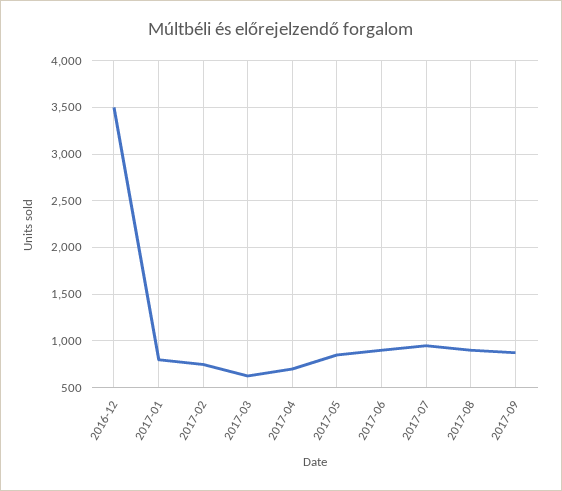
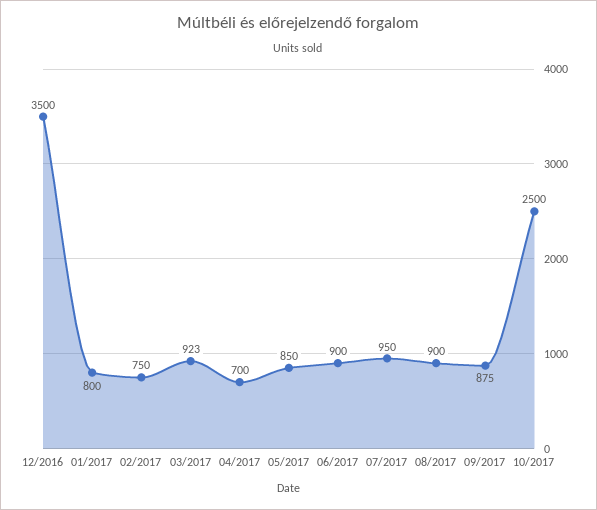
2017-03: 600 -> 923
10/2017: none -> 2500

